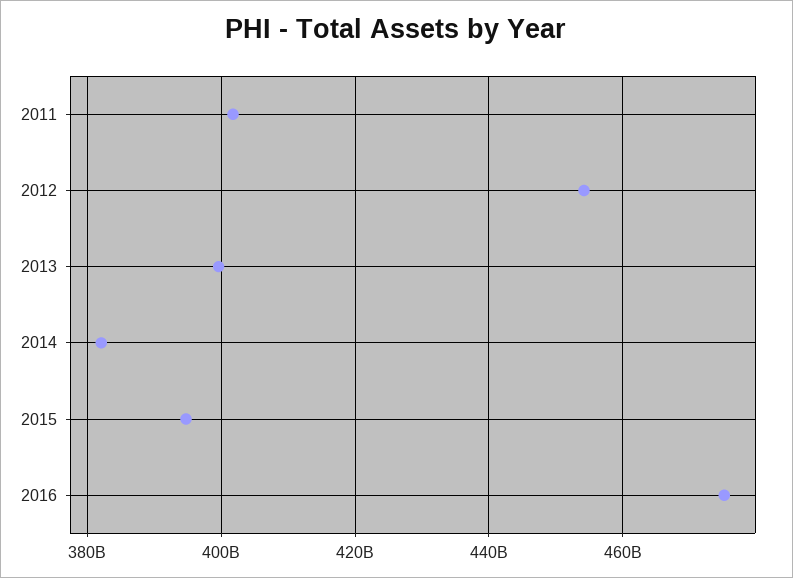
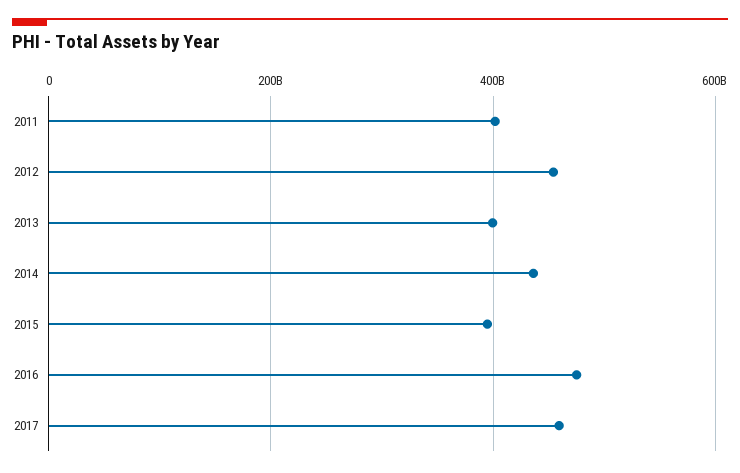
2014: 382000000000 -> 440000000000
2017: none -> 460000000000

